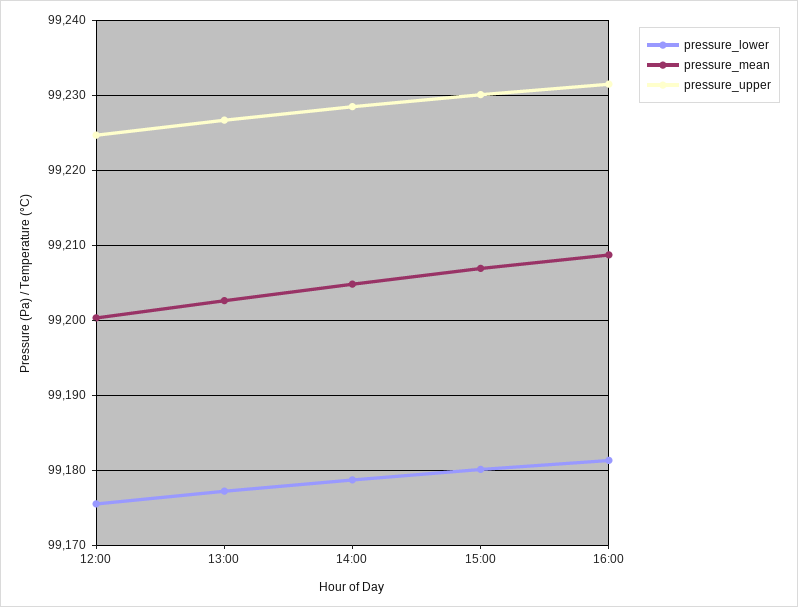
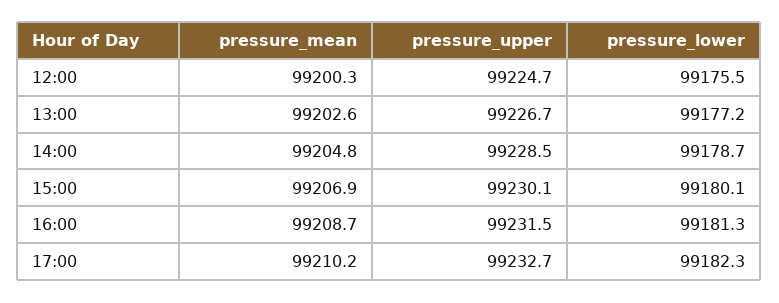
pressure_mean, 17:00: none -> 99210.2
pressure_upper, 17:00: none -> 99232.7
pressure_lower, 17:00: none -> 99182.3

